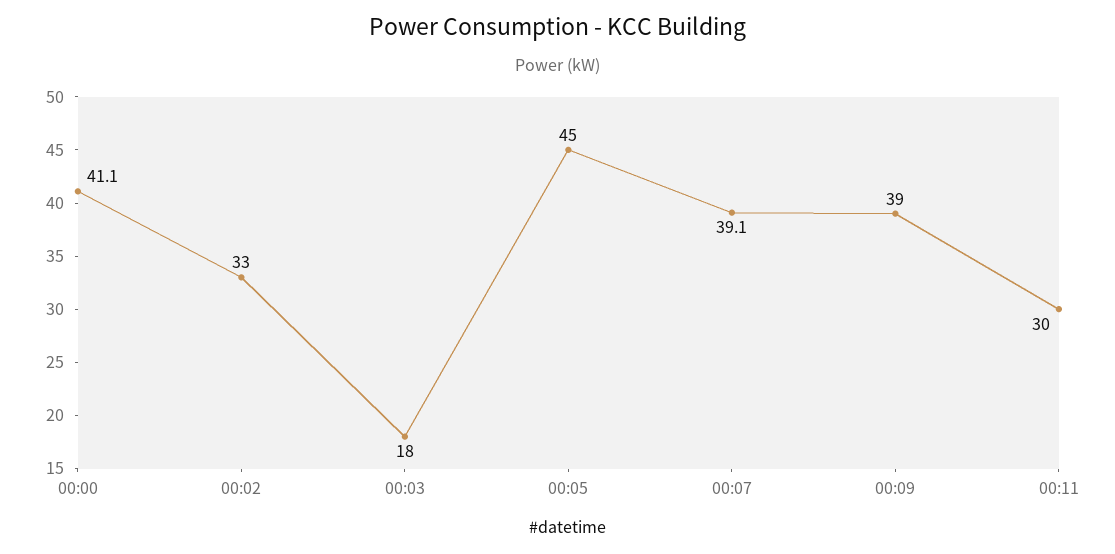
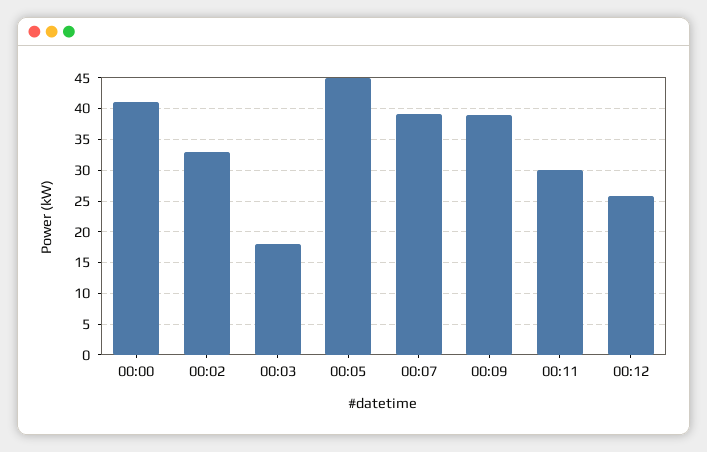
00:12: none -> 26

